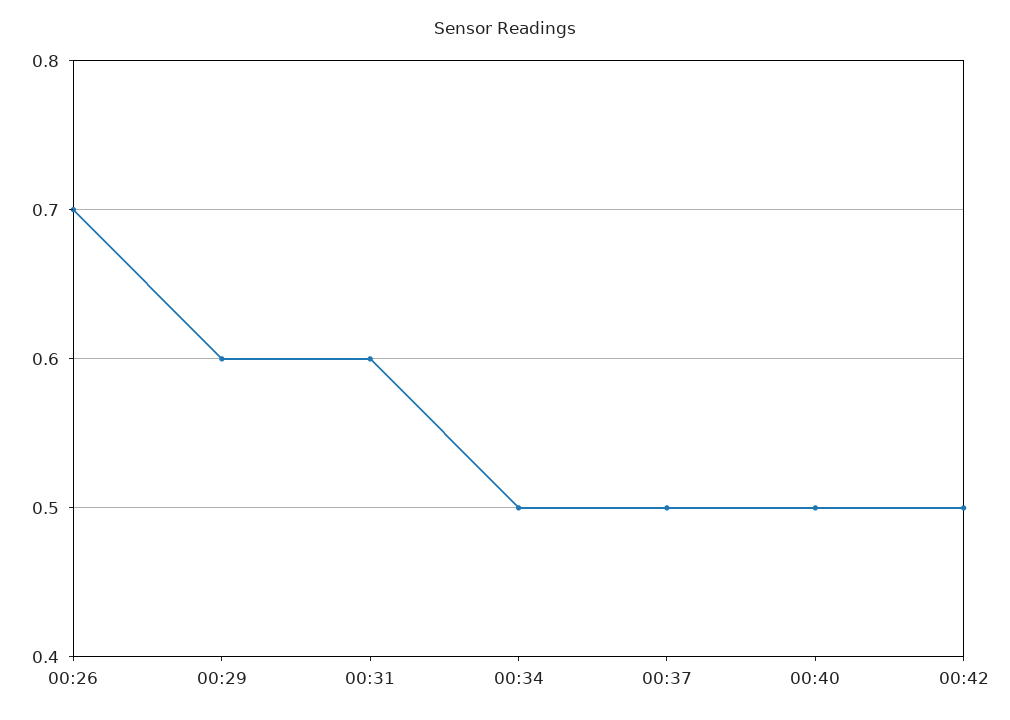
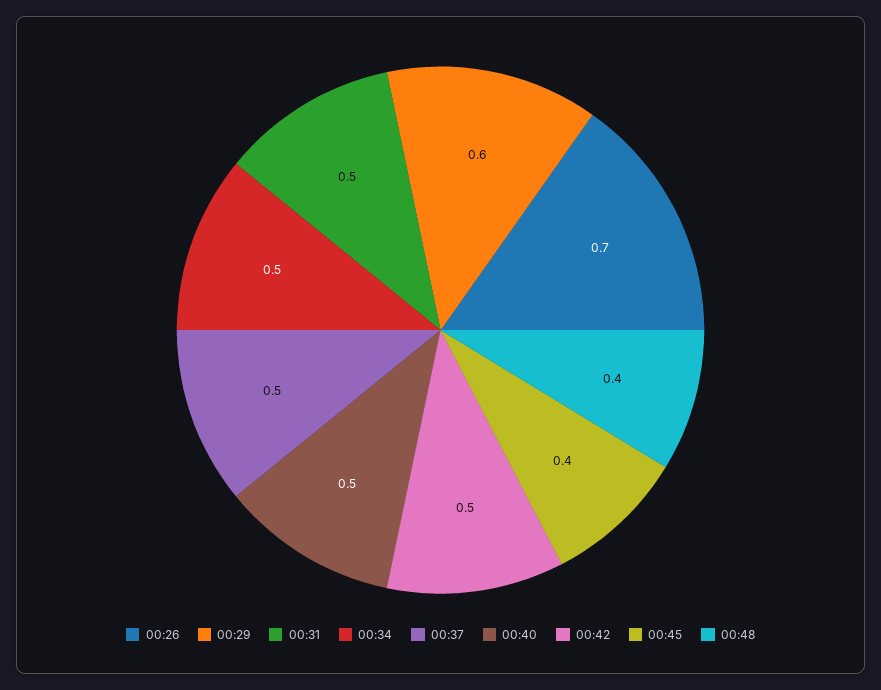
00:31: 0.6 -> 0.5
00:45: none -> 0.4
00:48: none -> 0.4

